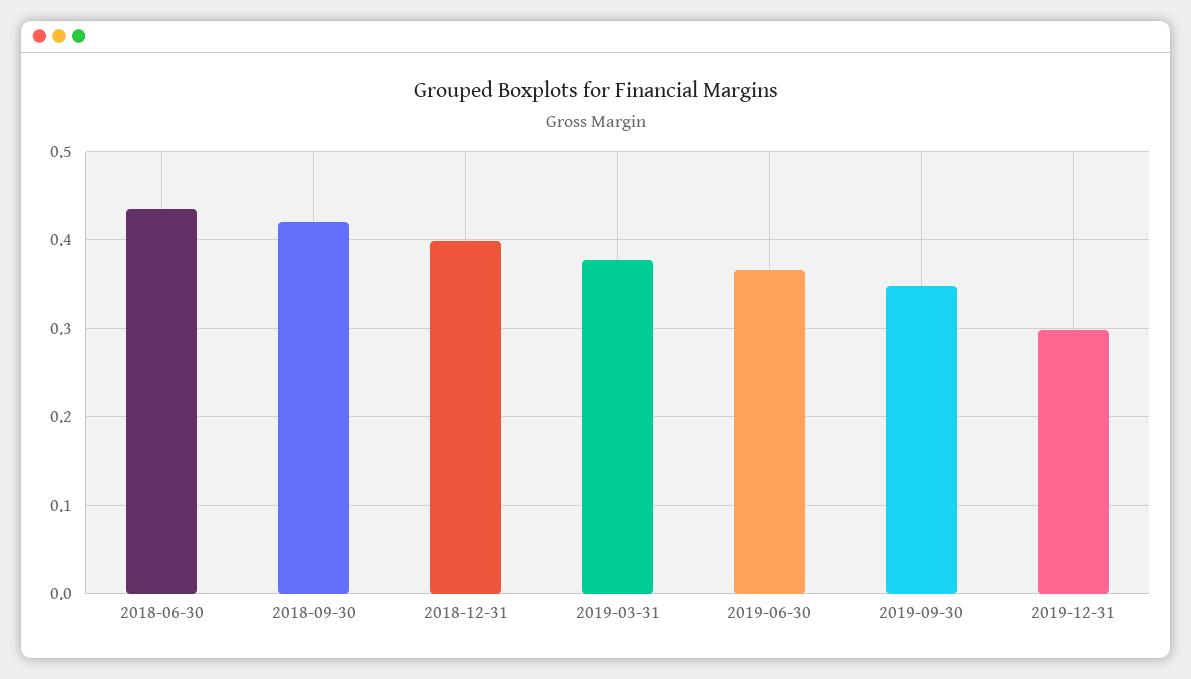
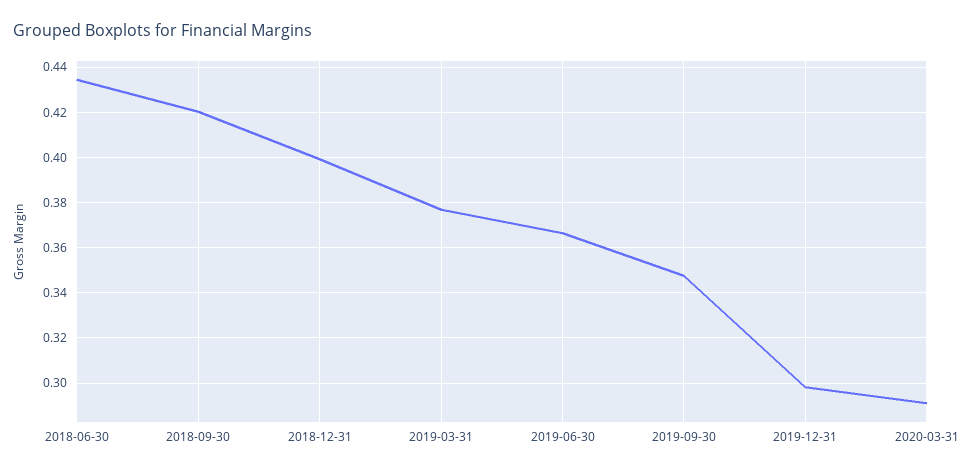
2020-03-31: none -> 0.29

